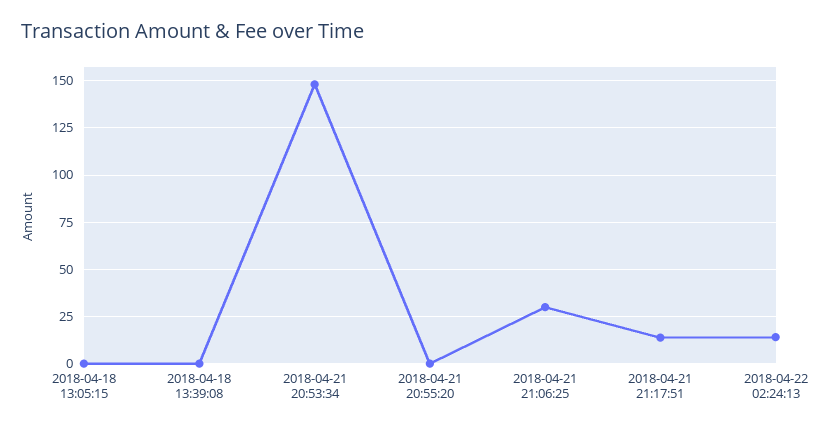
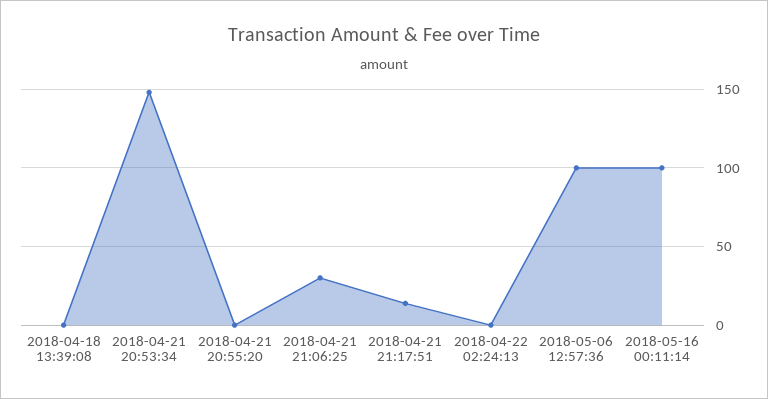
2018-04-18 13:05:15: 0 -> none
2018-04-22 02:24:13: 15 -> 0
2018-05-06 12:57:36: none -> 100
2018-05-16 00:11:14: none -> 100

